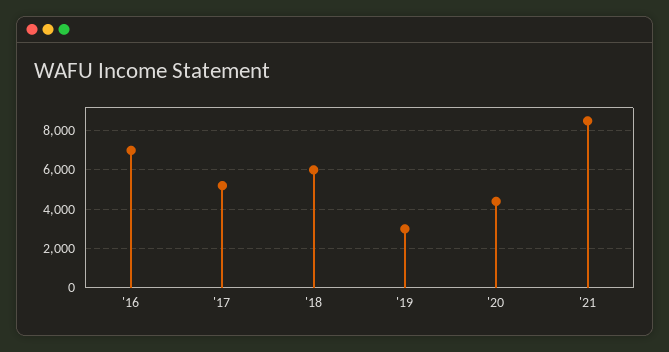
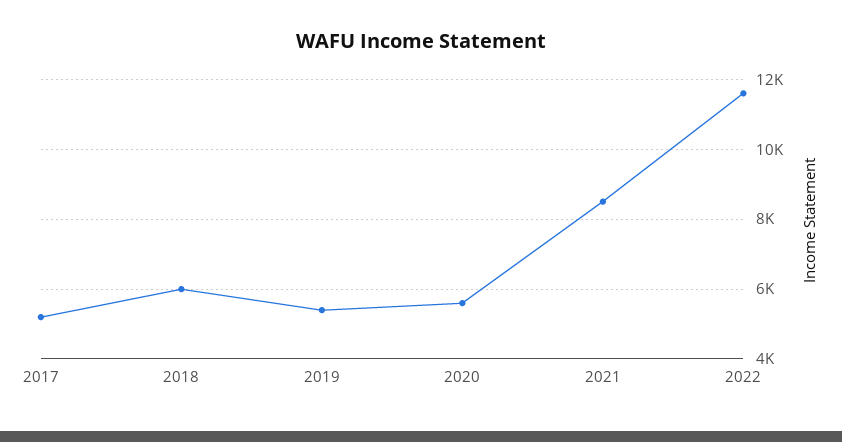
'16: 7000 -> none
'19: 3000 -> 5400
'20: 4500 -> 5600
2022: none -> 11600

